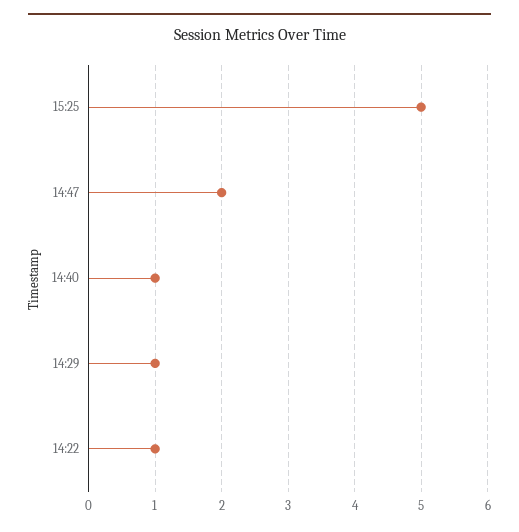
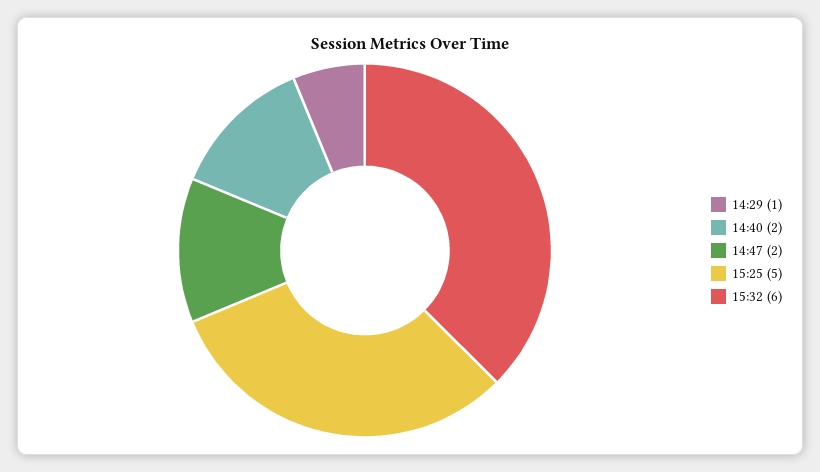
14:40: 1 -> 2
14:22: 1 -> none
15:32: none -> 6

